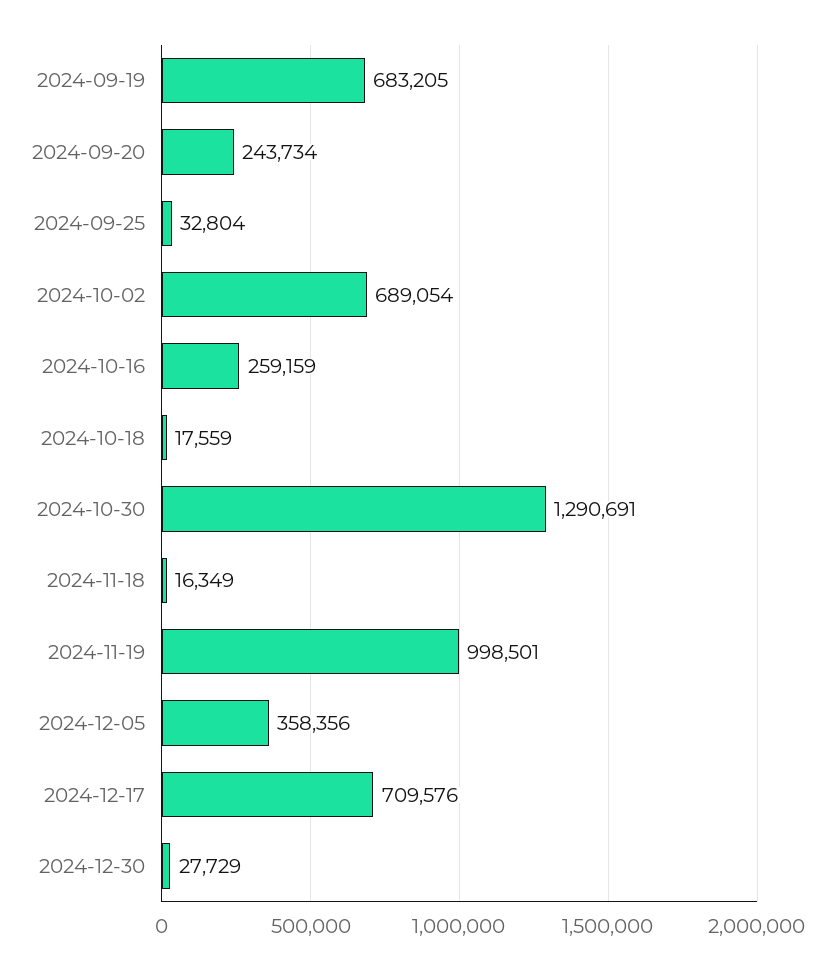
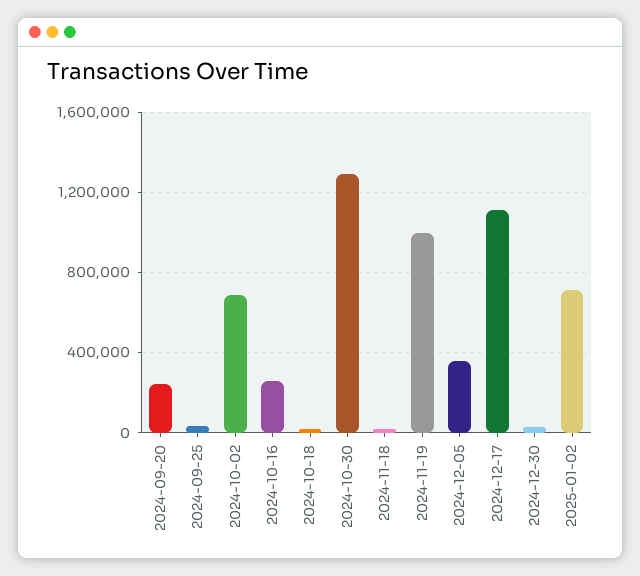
2024-09-19: 683205 -> none
2024-12-17: 709576 -> 1100000
2025-01-02: none -> 700000

